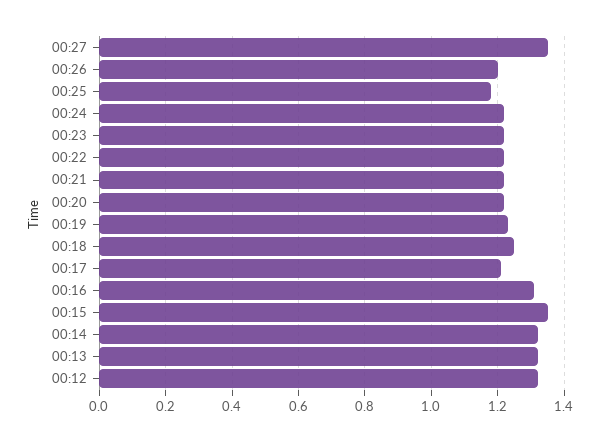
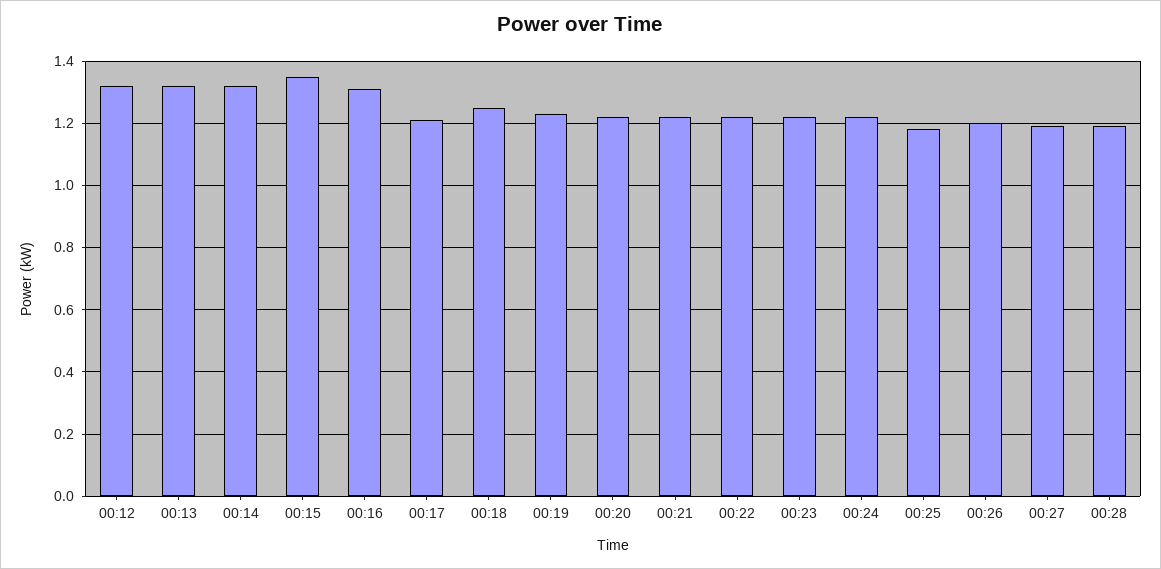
00:27: 1.35 -> 1.2
00:28: none -> 1.2

